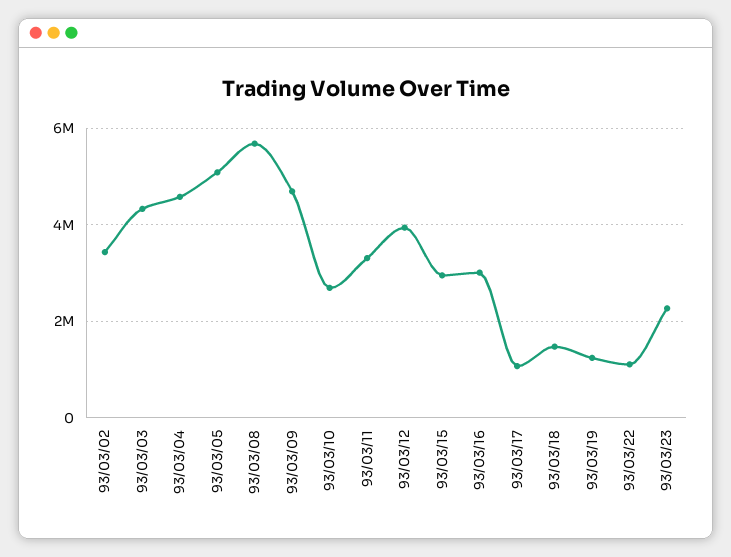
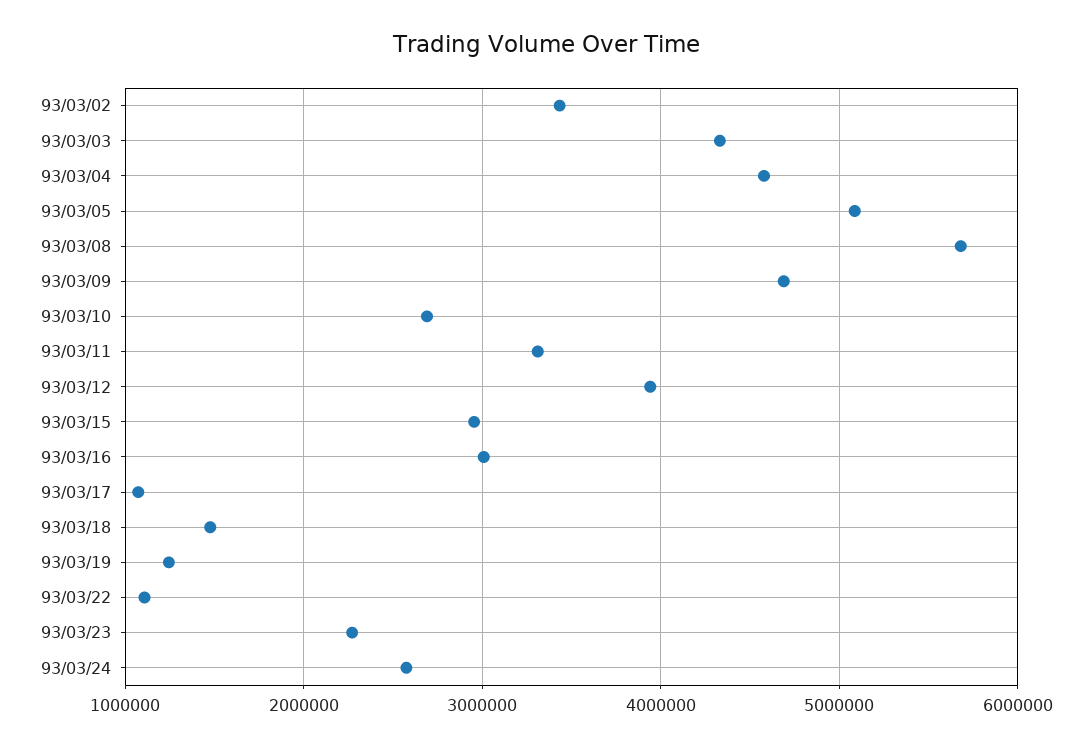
93/03/24: none -> 2600000

